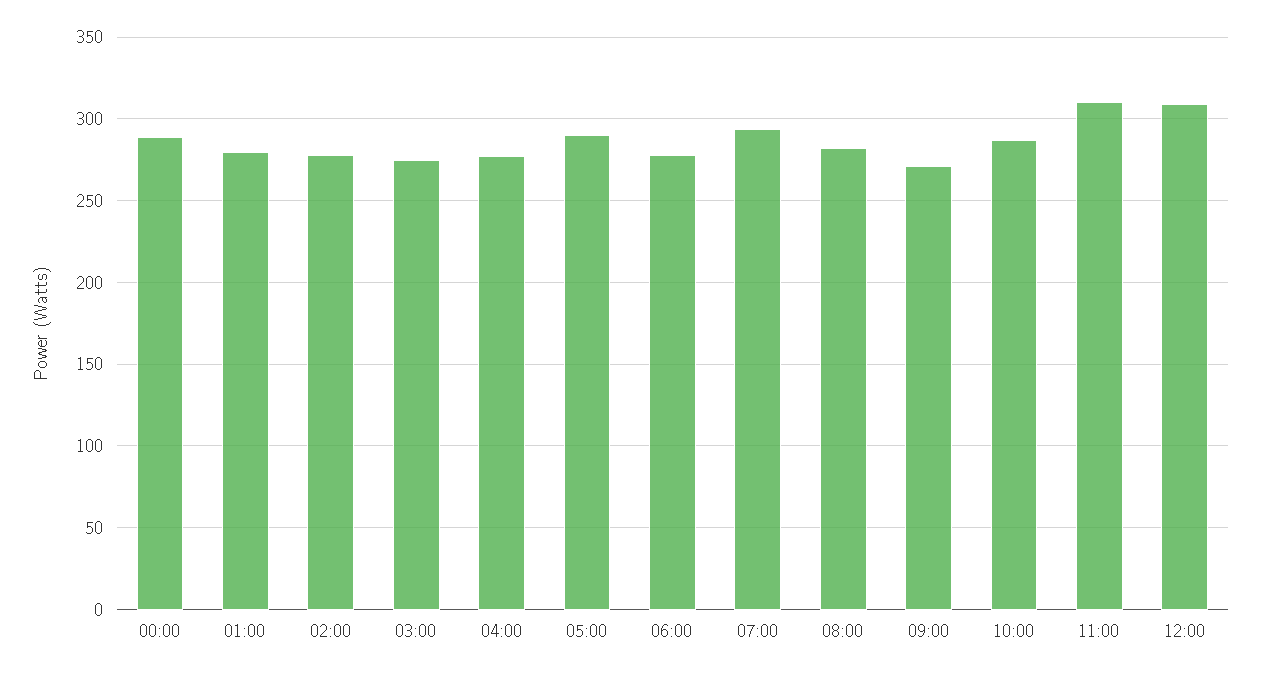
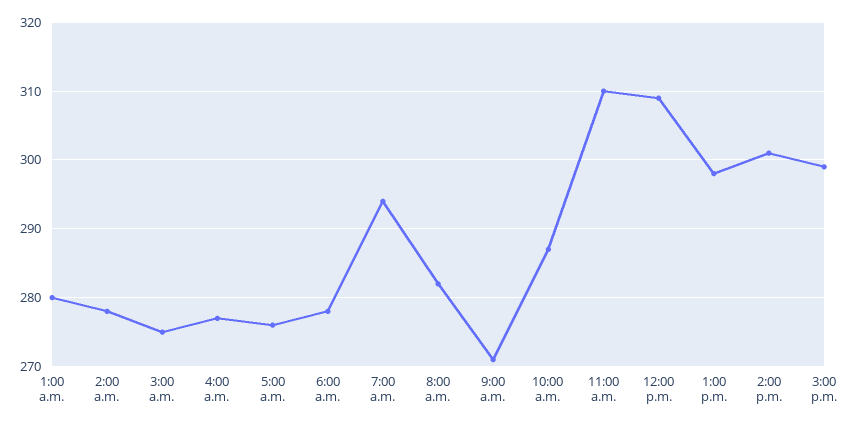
00:00: 290 -> none
05:00: 290 -> 276
1:00 p.m.: none -> 298
2:00 p.m.: none -> 301
3:00 p.m.: none -> 299

